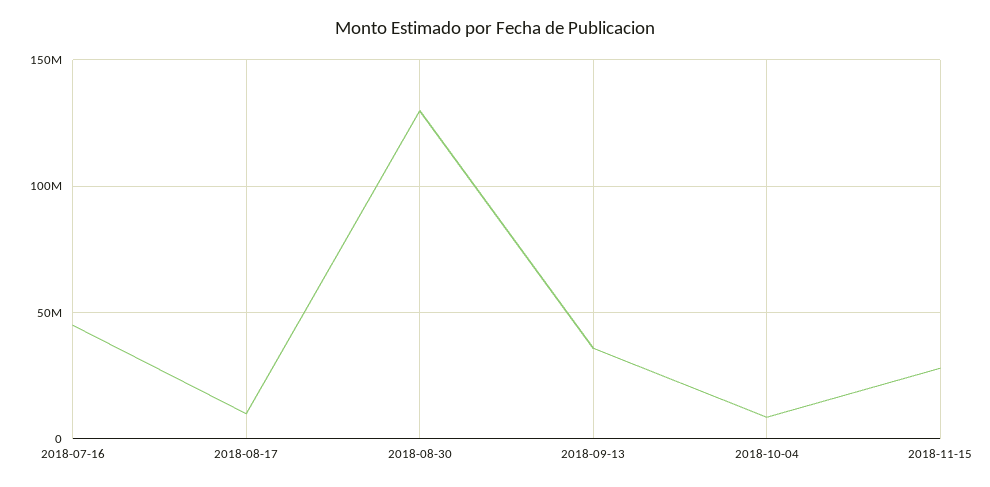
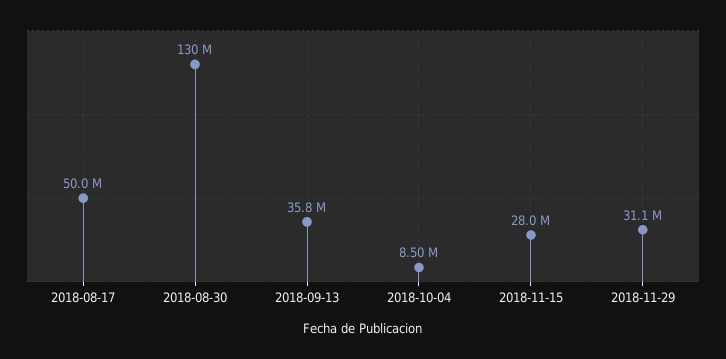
2018-07-16: 45000000 -> none
2018-08-17: 10000000 -> 50000000
2018-11-29: none -> 31100000

